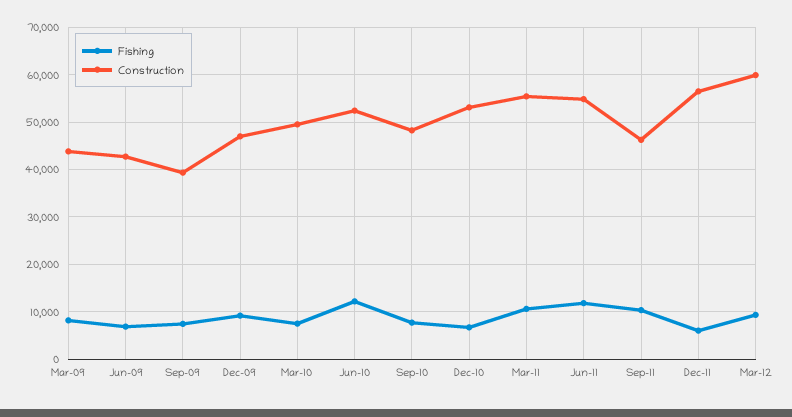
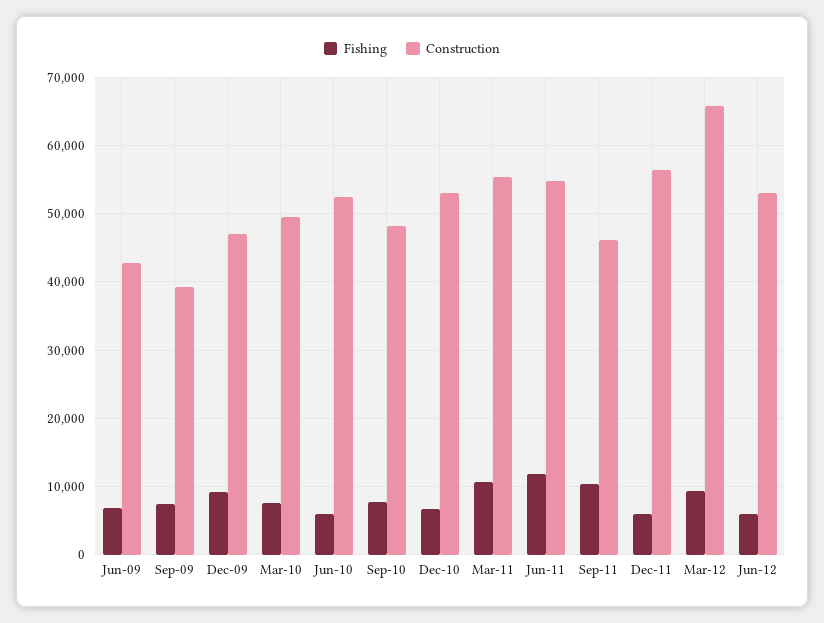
Fishing, Mar-09: 8000 -> none
Construction, Mar-09: 44000 -> none
Fishing, Jun-10: 12000 -> 6000
Construction, Mar-12: 60000 -> 66000
Fishing, Jun-12: none -> 6000
Construction, Jun-12: none -> 53000

